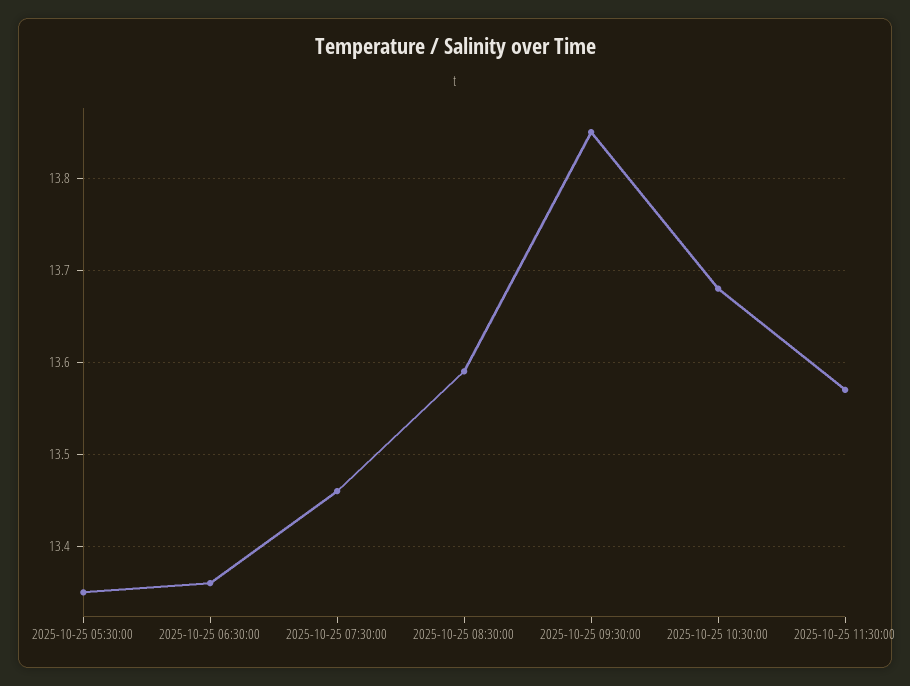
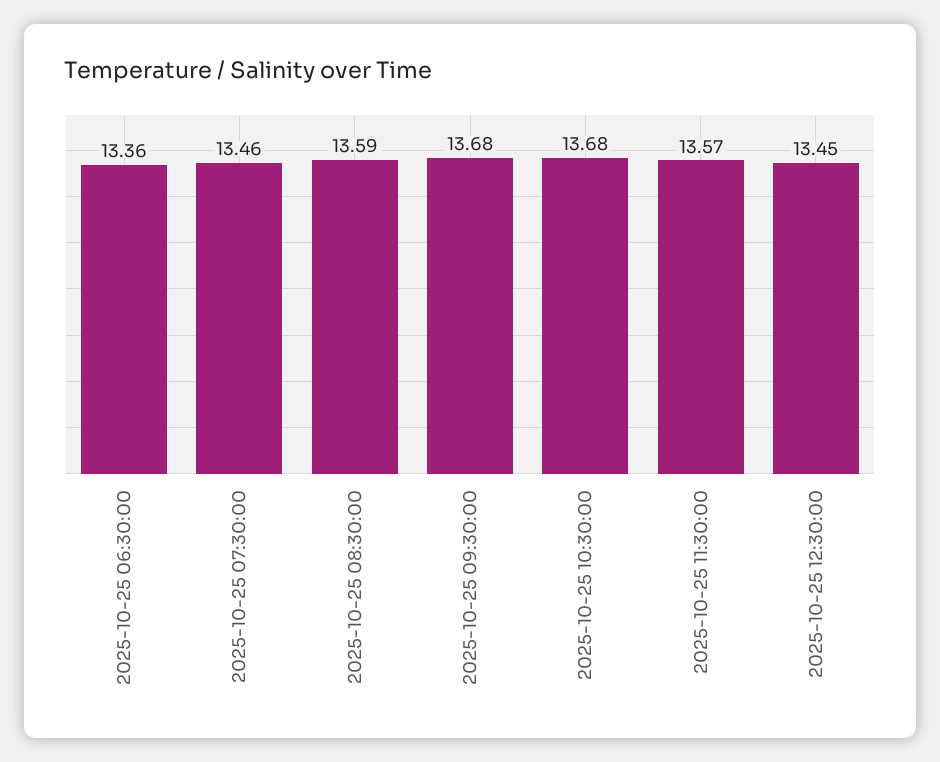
2025-10-25 05:30:00: 13.35 -> none
2025-10-25 09:30:00: 13.85 -> 13.68
2025-10-25 12:30:00: none -> 13.45

